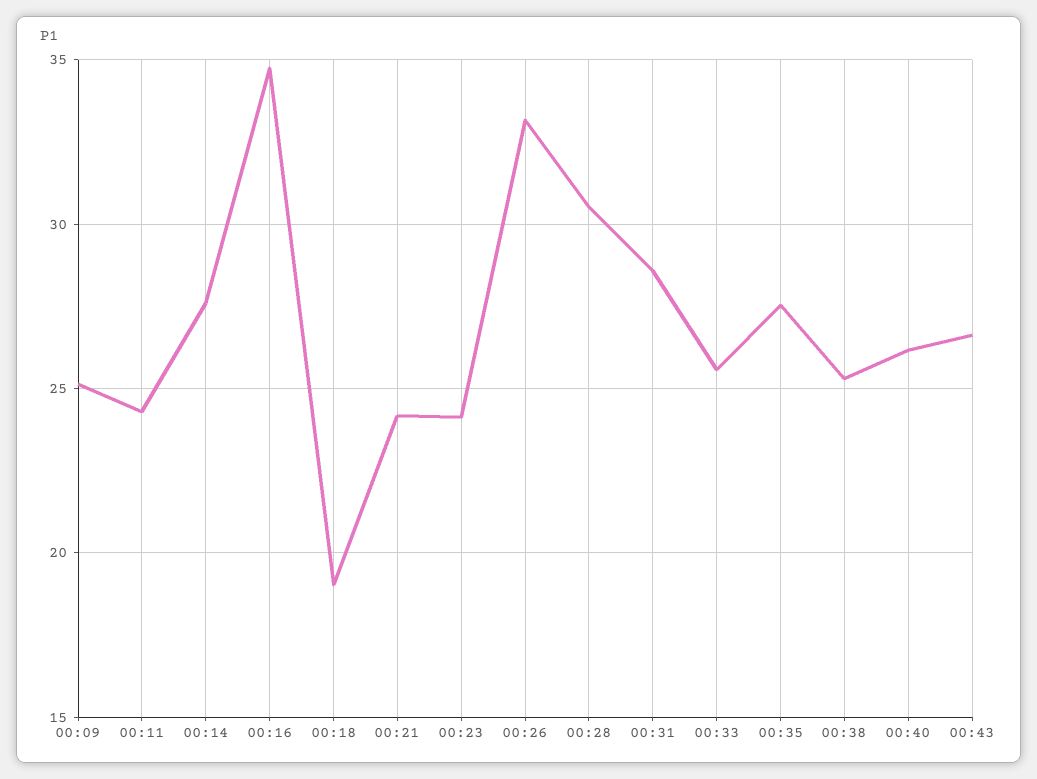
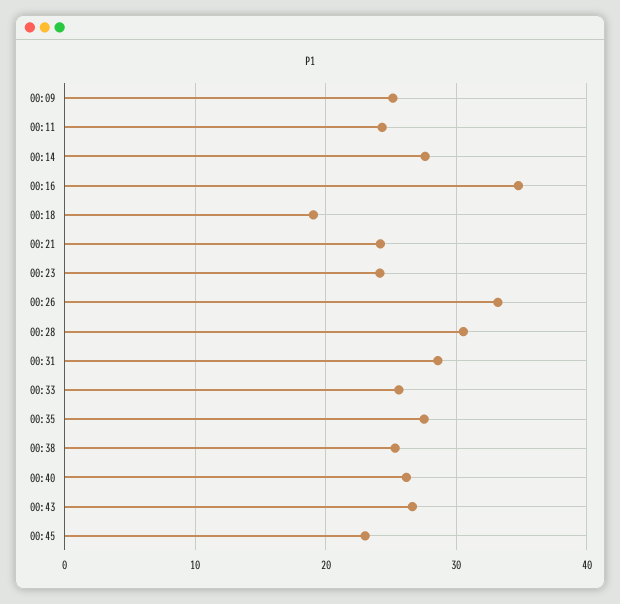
00:45: none -> 23

